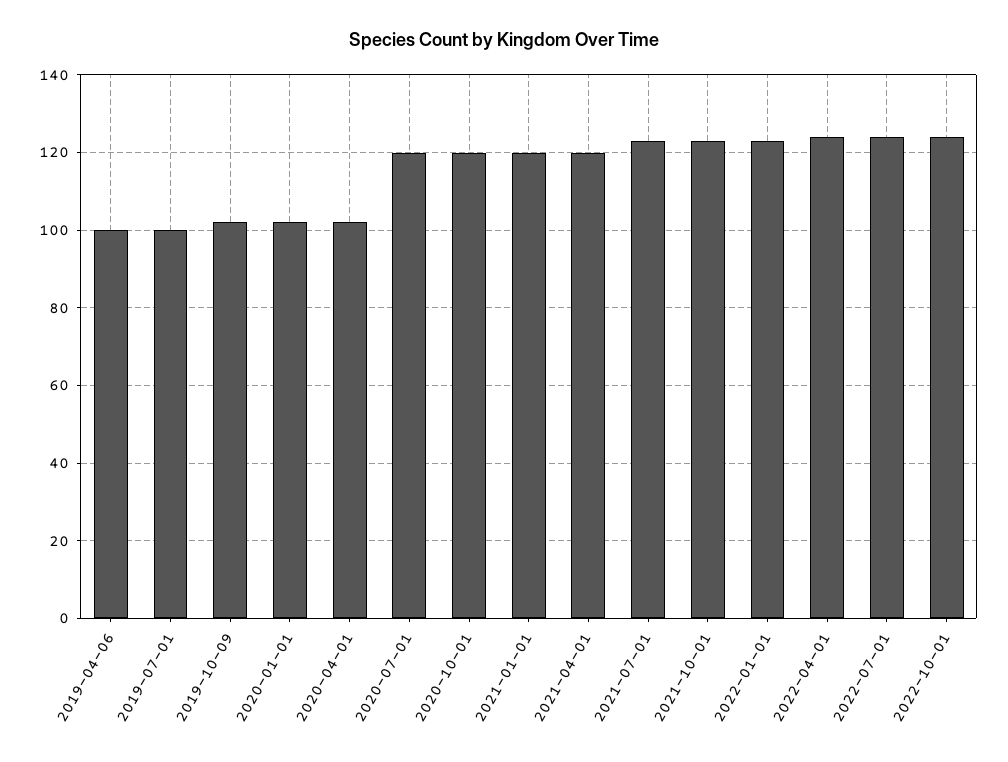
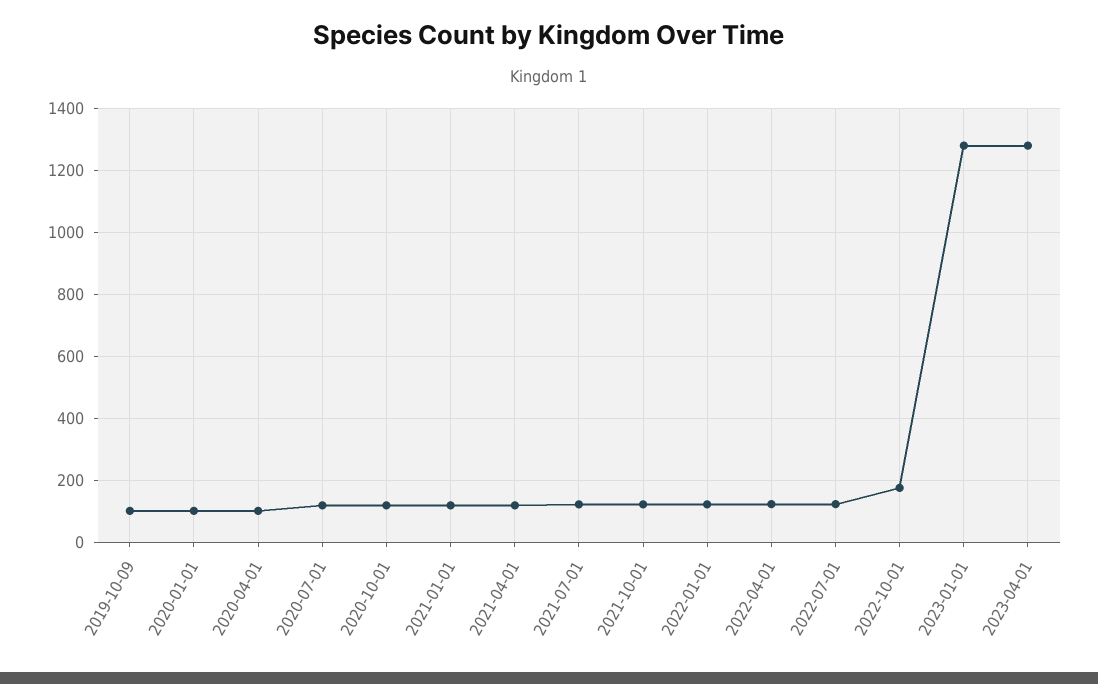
2019-04-06: 100 -> none
2019-07-01: 100 -> none
2022-10-01: 125 -> 180
2023-01-01: none -> 1280
2023-04-01: none -> 1280

